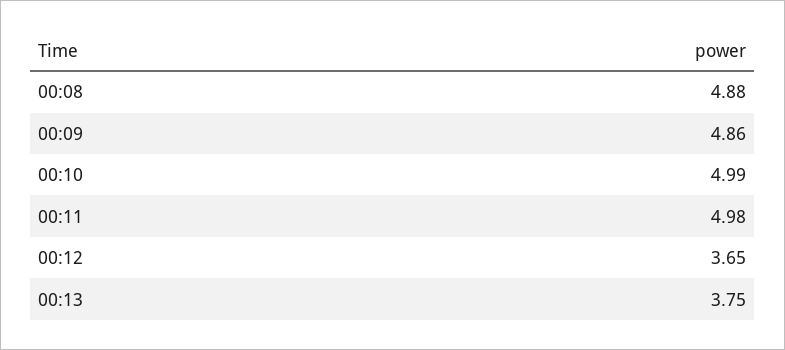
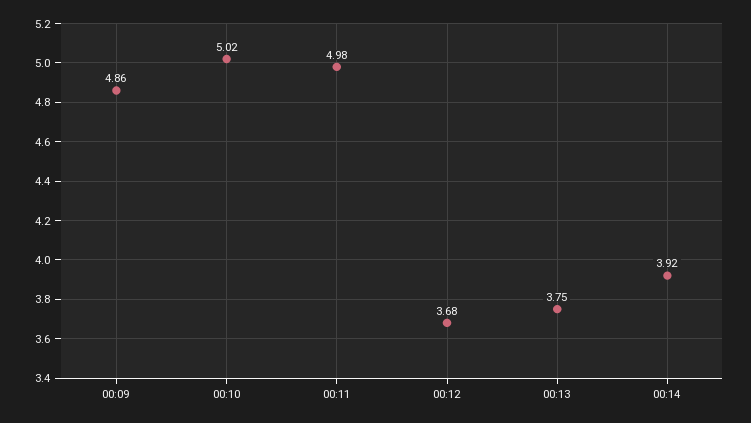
00:08: 4.88 -> none
00:10: 4.99 -> 5.02
00:12: 3.65 -> 3.68
00:14: none -> 3.92

